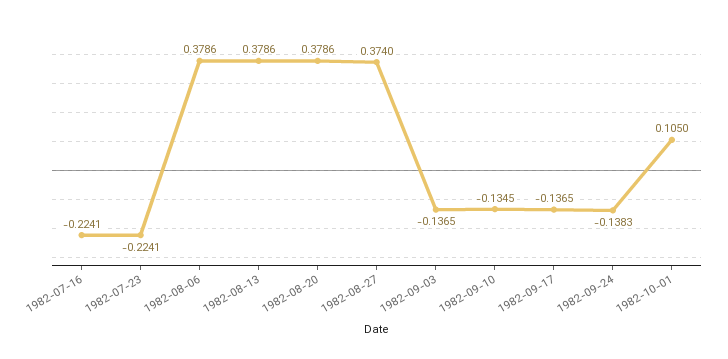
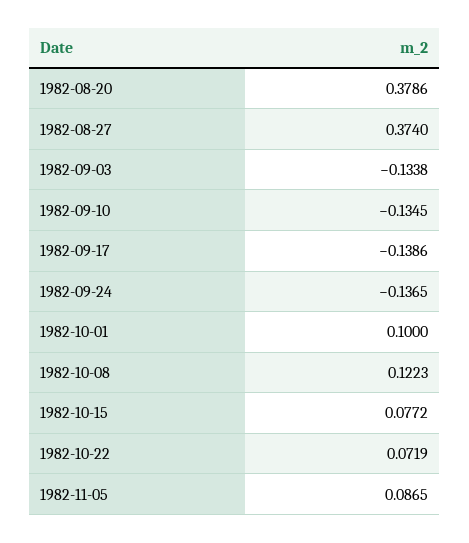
1982-07-16: -0.2241 -> none
1982-07-23: -0.2241 -> none
1982-08-06: 0.3786 -> none
1982-08-13: 0.3786 -> none
1982-09-03: -0.1365 -> -0.1338
1982-09-17: -0.1365 -> -0.1386
1982-09-24: -0.1383 -> -0.1365
1982-10-01: 0.105 -> 0.1
1982-10-08: none -> 0.1223
1982-10-15: none -> 0.0772
1982-10-22: none -> 0.0719
1982-11-05: none -> 0.0865

